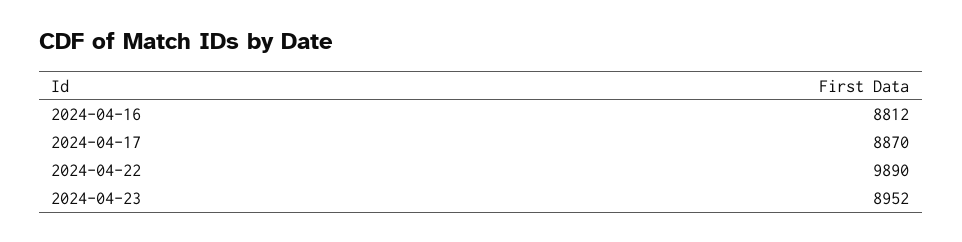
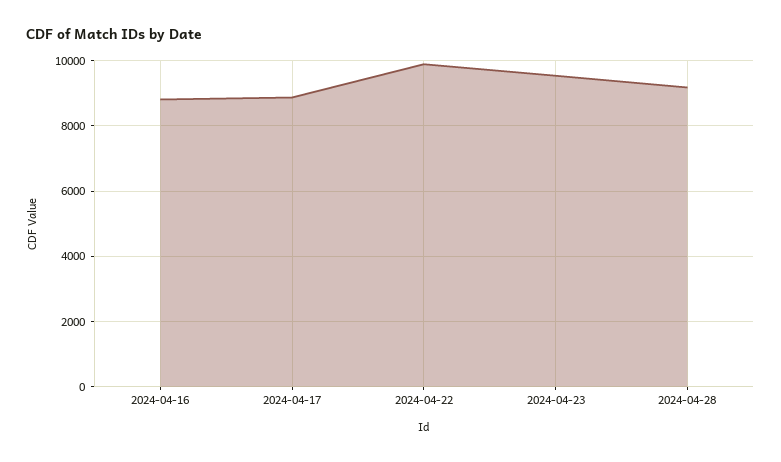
2024-04-23: 8952 -> 9600
2024-04-28: none -> 9200

